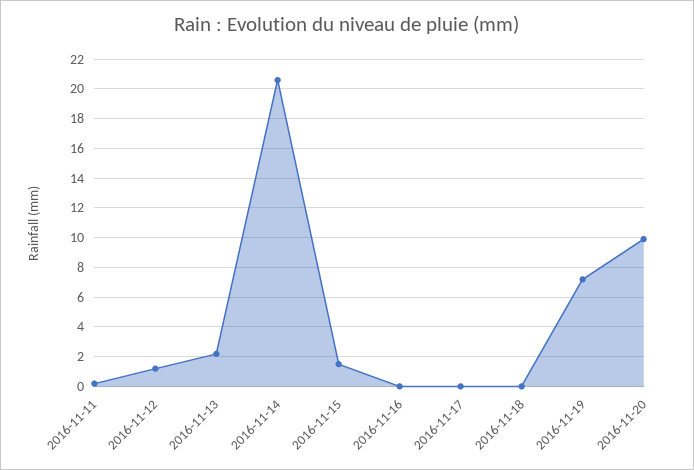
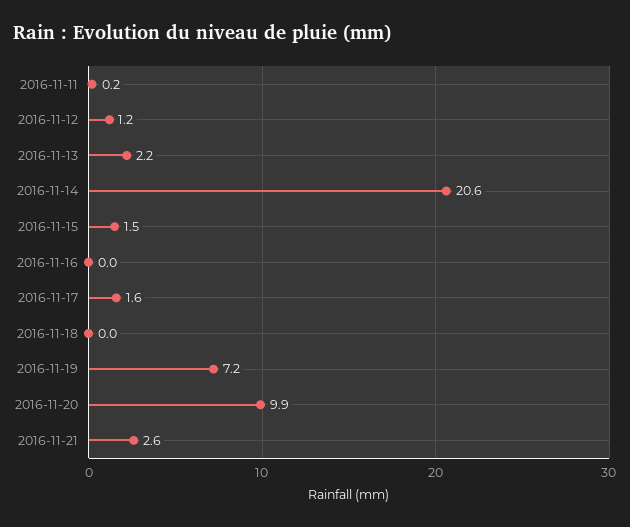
2016-11-17: 0 -> 1.6
2016-11-21: none -> 2.6

